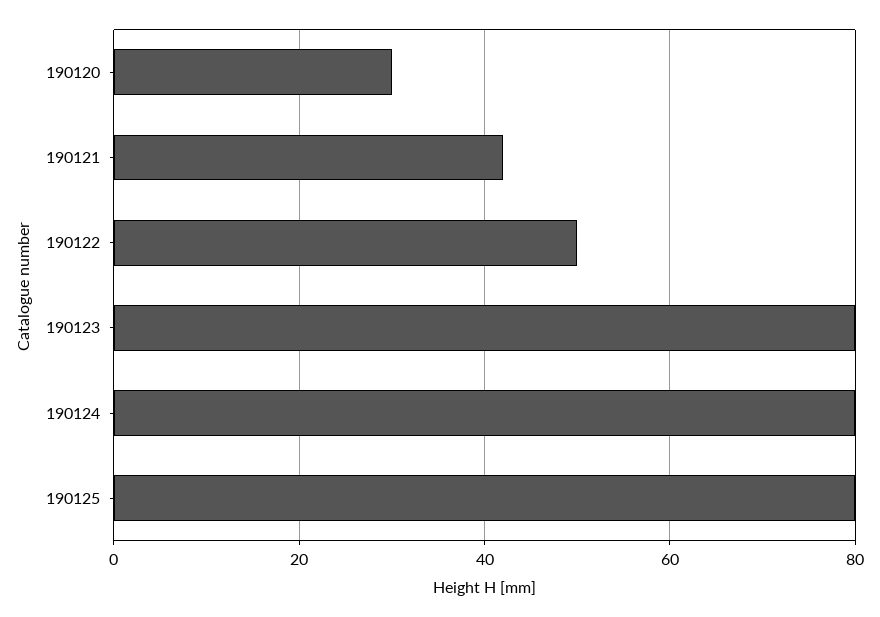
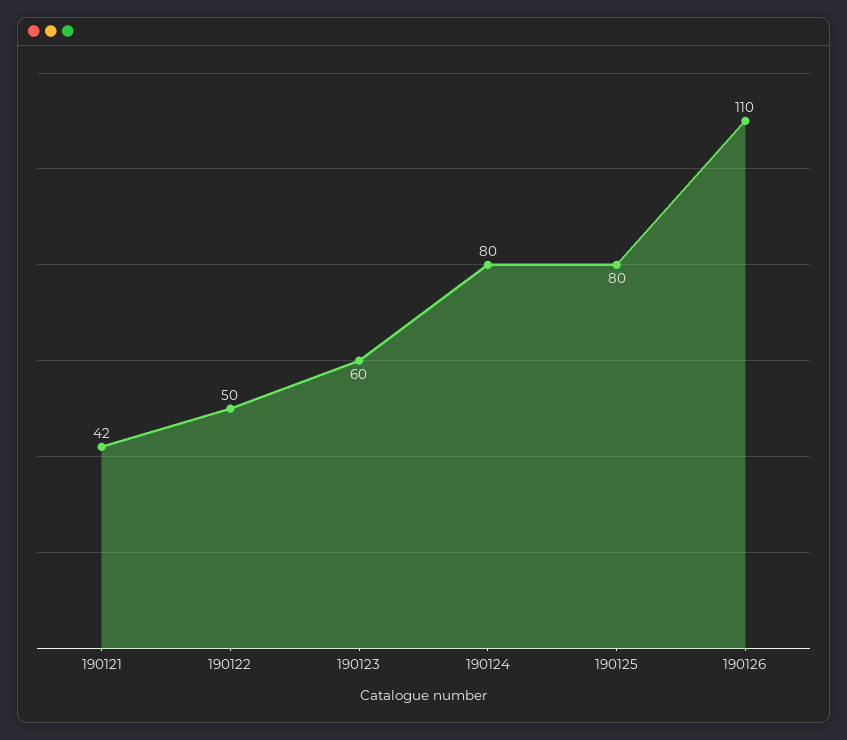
190120: 30 -> none
190123: 80 -> 60
190126: none -> 110

